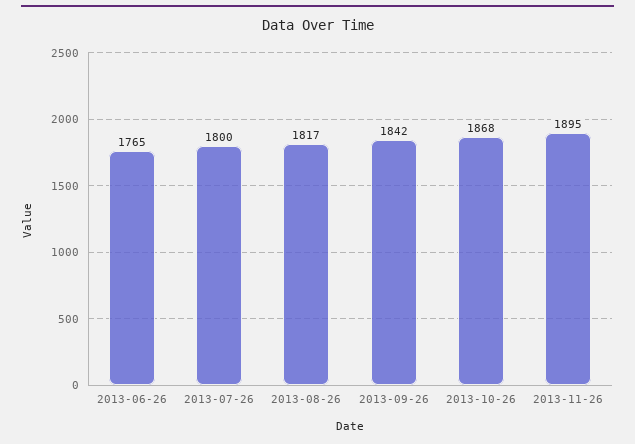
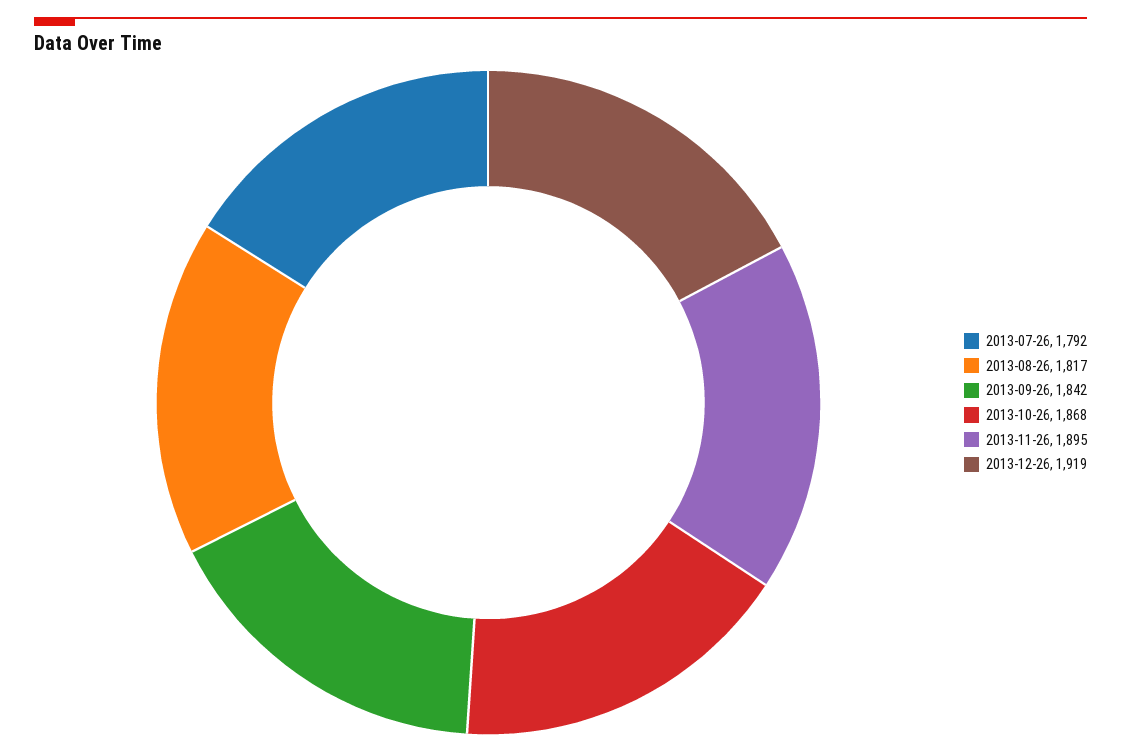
2013-06-26: 1765 -> none
2013-07-26: 1800 -> 1792
2013-12-26: none -> 1919

